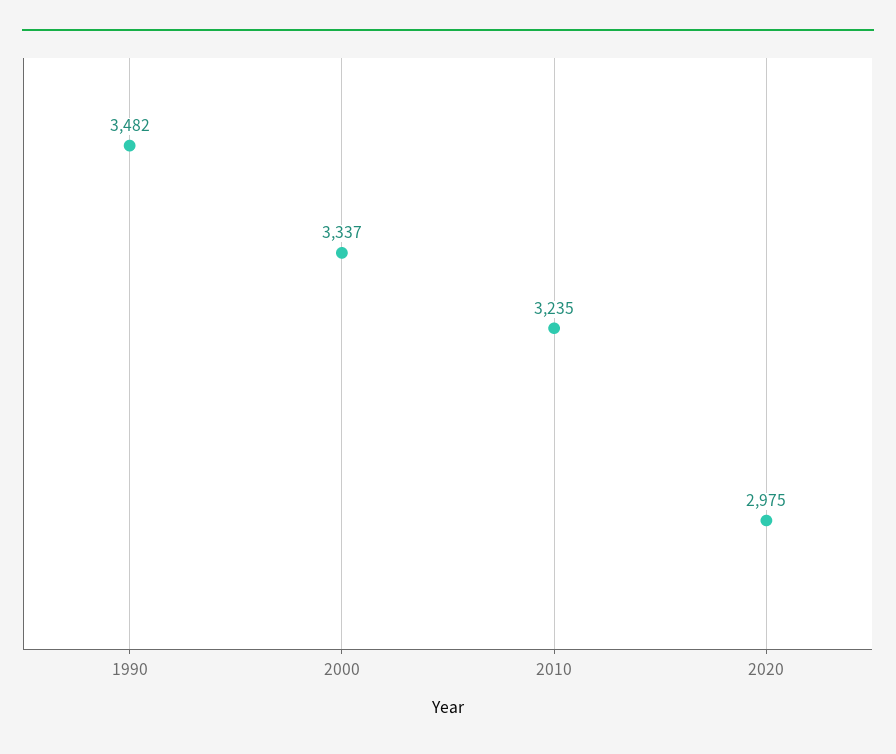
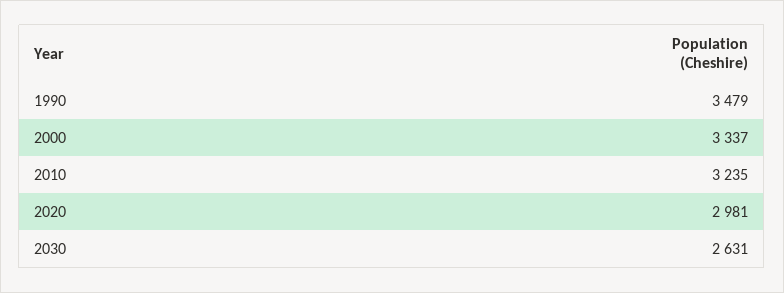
1990: 3482 -> 3479
2020: 2975 -> 2981
2030: none -> 2631

